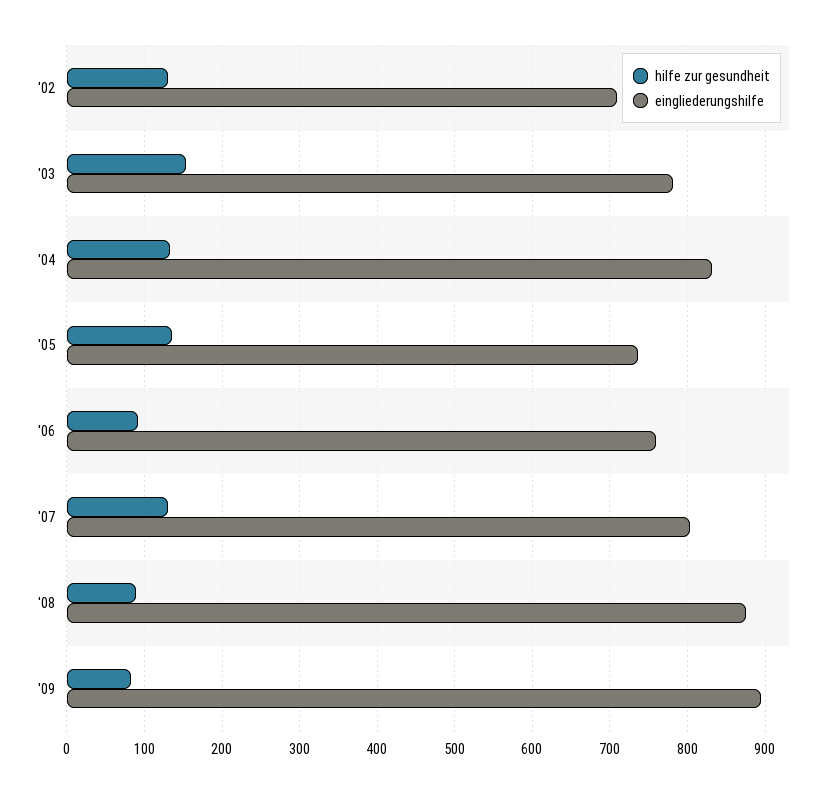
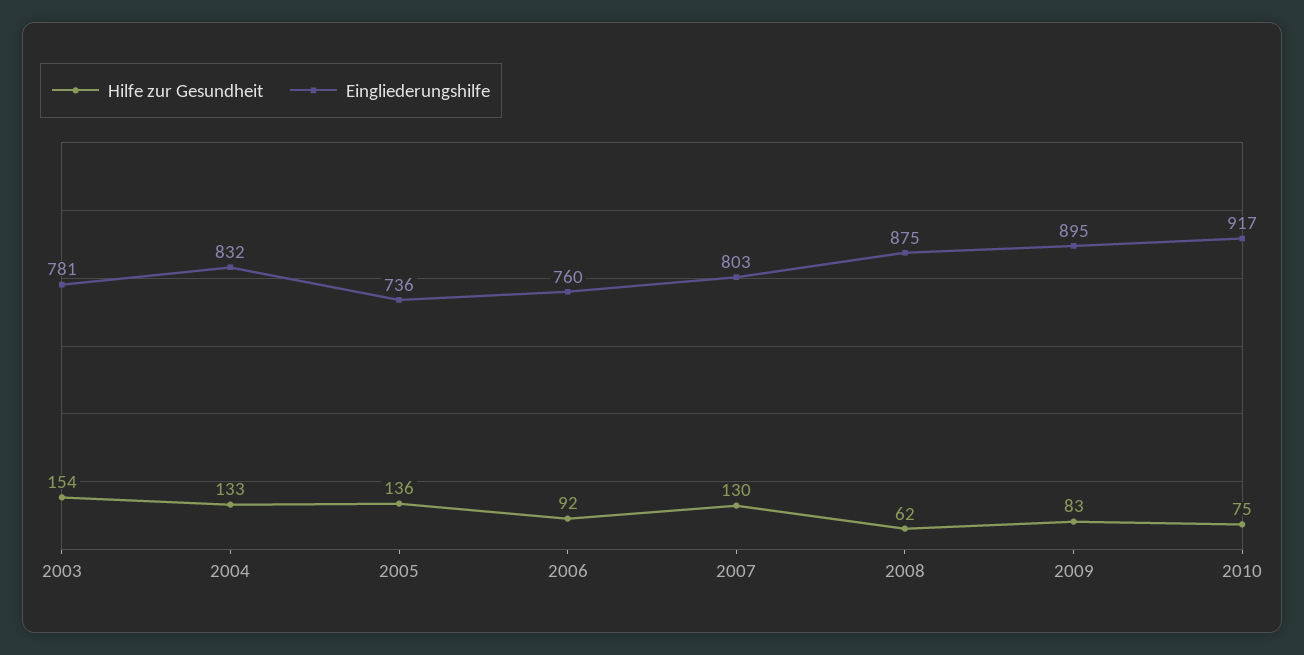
hilfe zur gesundheit, '02: 130 -> none
eingliederungshilfe, '02: 710 -> none
hilfe zur gesundheit, '08: 90 -> 62
hilfe zur gesundheit, 2010: none -> 75
eingliederungshilfe, 2010: none -> 917

